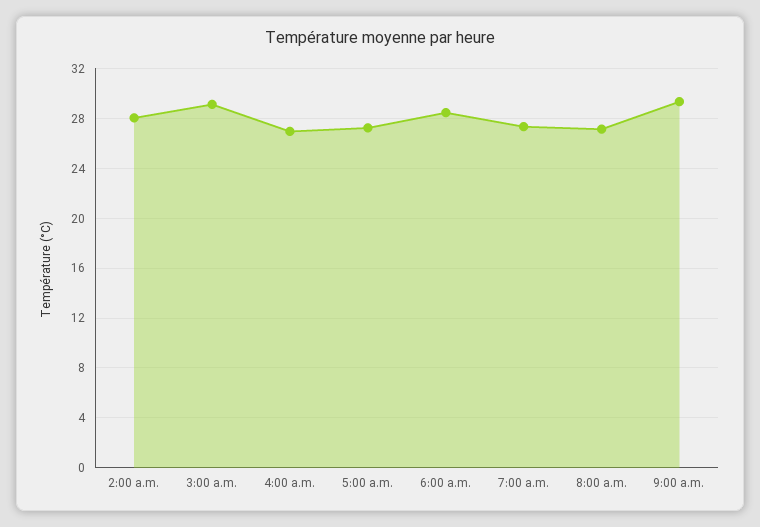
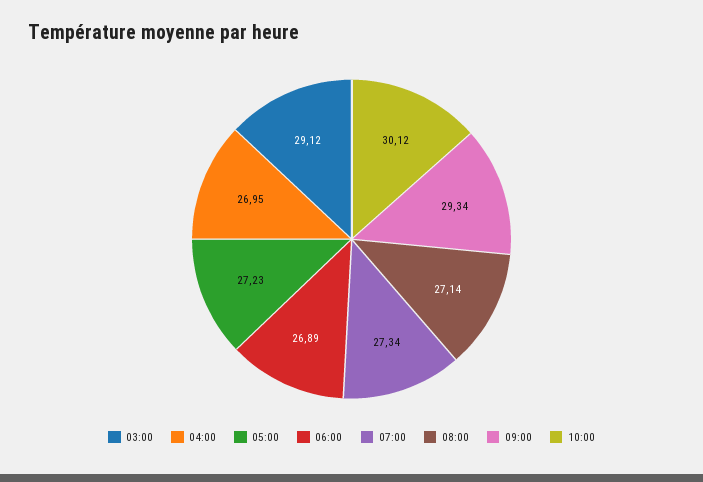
2:00 a.m.: 28 -> none
6:00 a.m.: 28.5 -> 26.89
10:00: none -> 30.12

